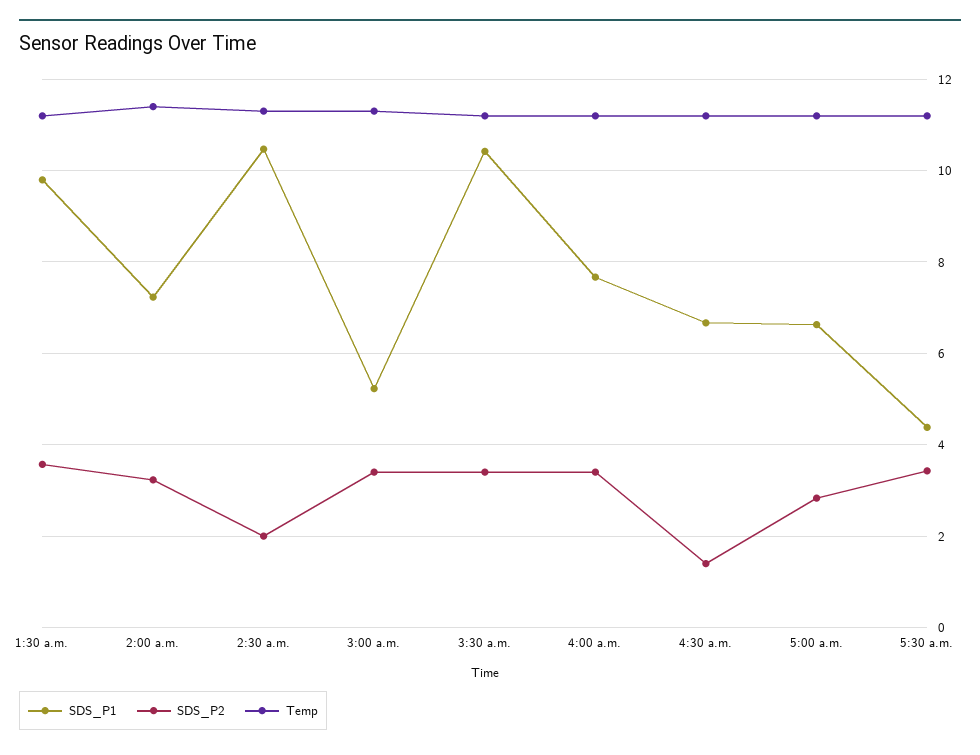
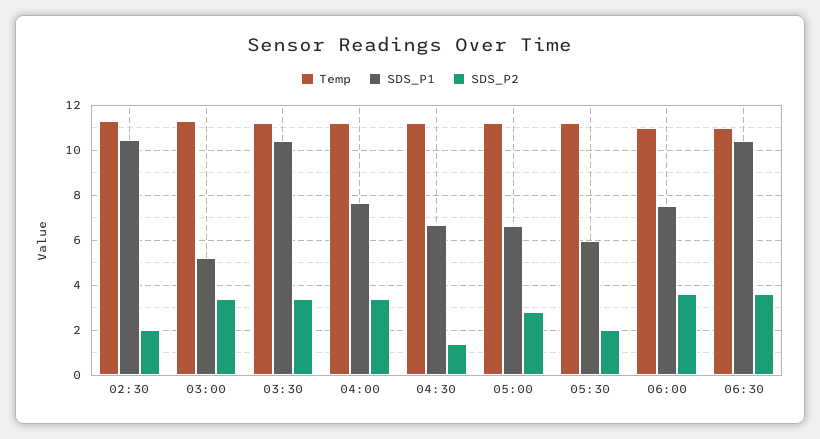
SDS_P1, 1:30 a.m.: 9.8 -> none
SDS_P2, 1:30 a.m.: 3.6 -> none
Temp, 1:30 a.m.: 11.2 -> none
SDS_P1, 2:00 a.m.: 7.2 -> none
SDS_P2, 2:00 a.m.: 3.2 -> none
Temp, 2:00 a.m.: 11.4 -> none
SDS_P1, 5:30 a.m.: 4.4 -> 6
SDS_P2, 5:30 a.m.: 3.4 -> 2
Temp, 06:00: none -> 11
SDS_P1, 06:00: none -> 7.5
SDS_P2, 06:00: none -> 3.5
Temp, 06:30: none -> 11
SDS_P1, 06:30: none -> 10.5
SDS_P2, 06:30: none -> 3.5

